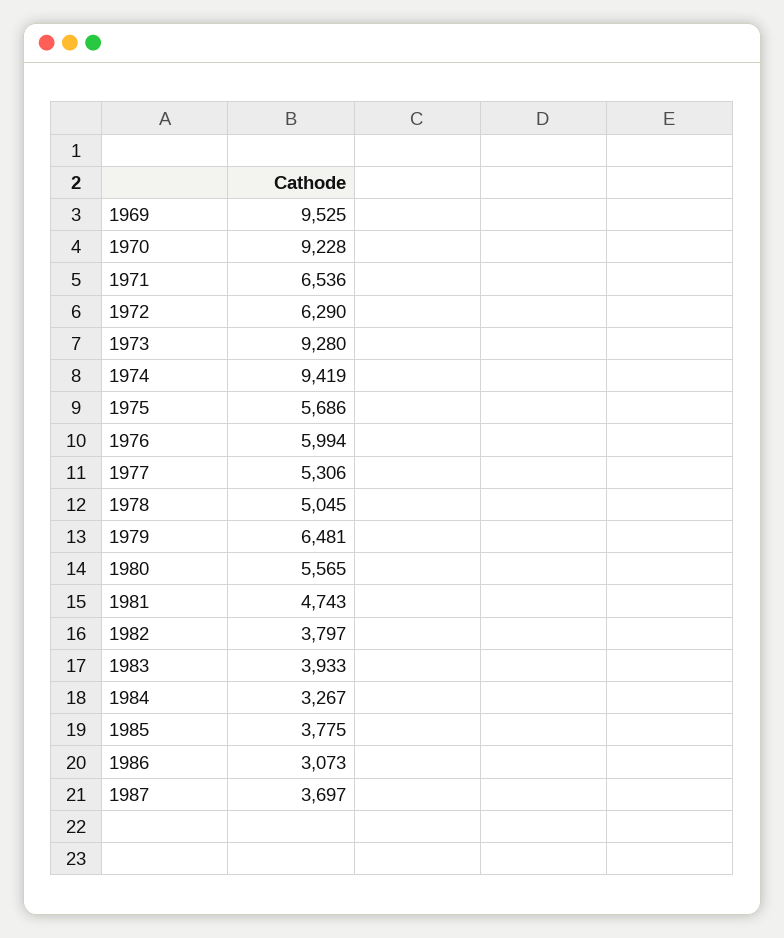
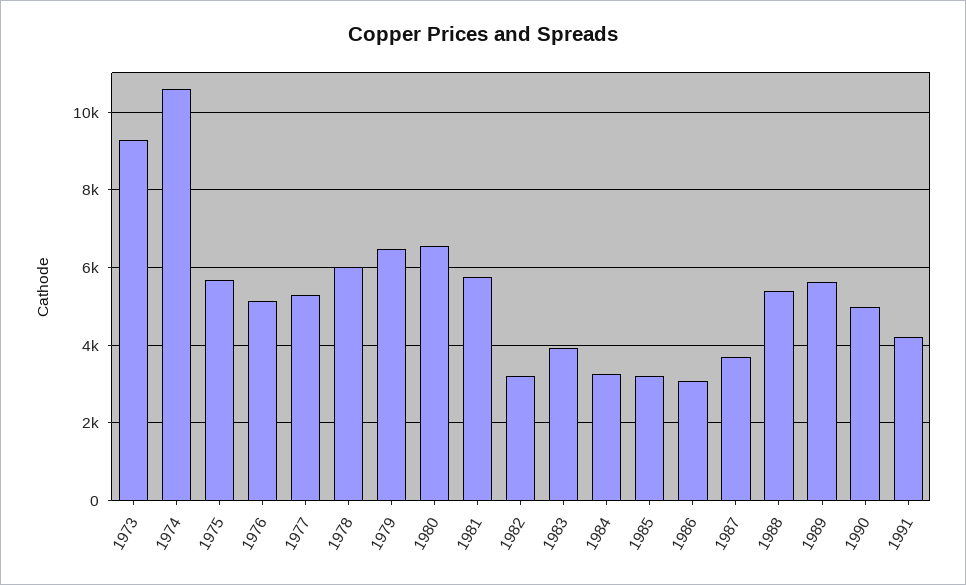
1969: 9525 -> none
1970: 9228 -> none
1971: 6536 -> none
1972: 6290 -> none
1974: 9419 -> 10600
1976: 5994 -> 5200
1978: 5045 -> 6000
1980: 5565 -> 6600
1981: 4743 -> 5800
1982: 3797 -> 3200
1985: 3775 -> 3200
1988: none -> 5400
1989: none -> 5600
1990: none -> 5000
1991: none -> 4200

